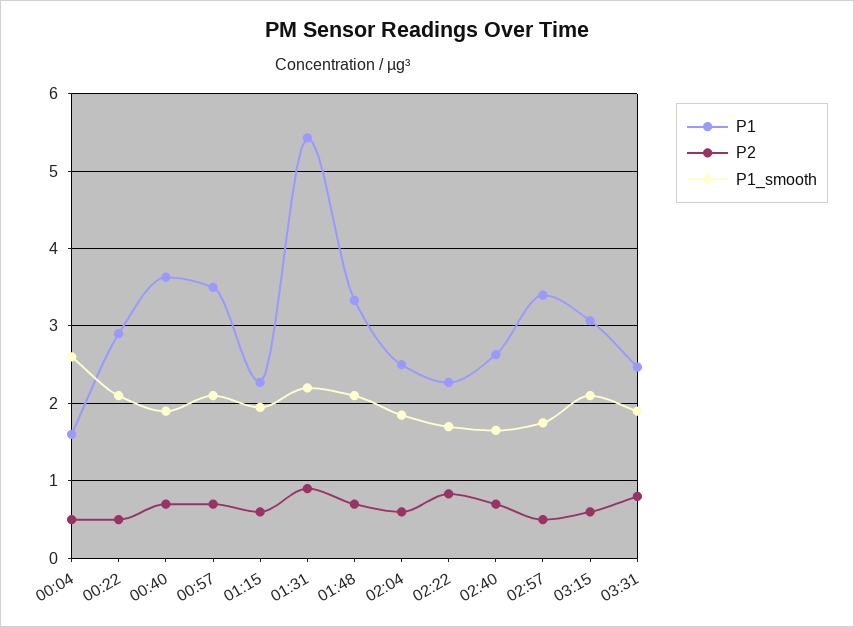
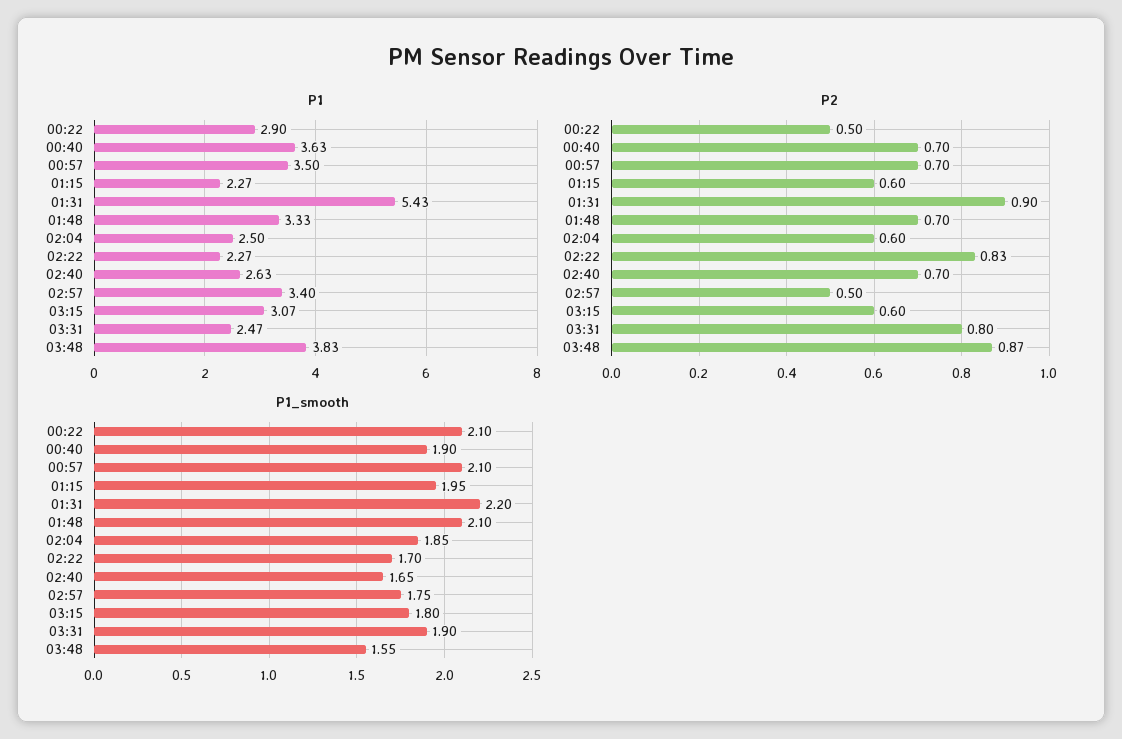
P1, 00:04: 1.6 -> none
P2, 00:04: 0.5 -> none
P1_smooth, 00:04: 2.6 -> none
P1_smooth, 03:15: 2.1 -> 1.8
P1, 03:48: none -> 3.83
P2, 03:48: none -> 0.87
P1_smooth, 03:48: none -> 1.55

